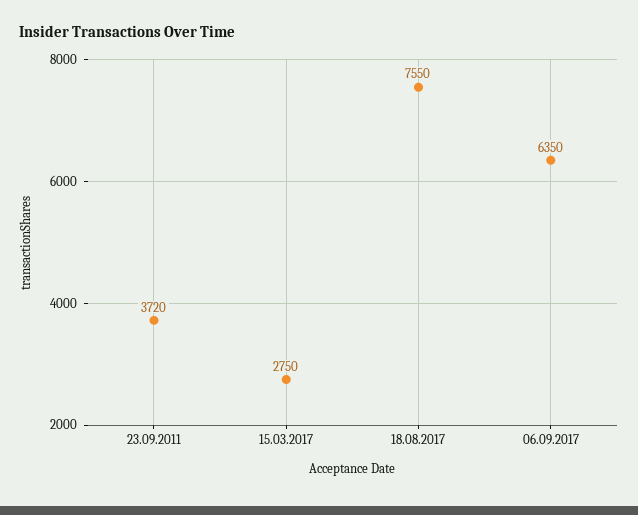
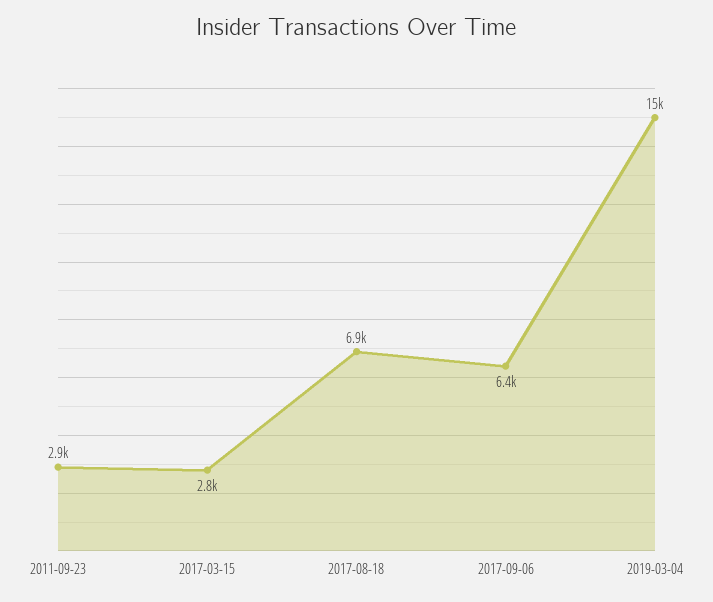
23.09.2011: 3720 -> 2900
18.08.2017: 7550 -> 6900
2019-03-04: none -> 15000

